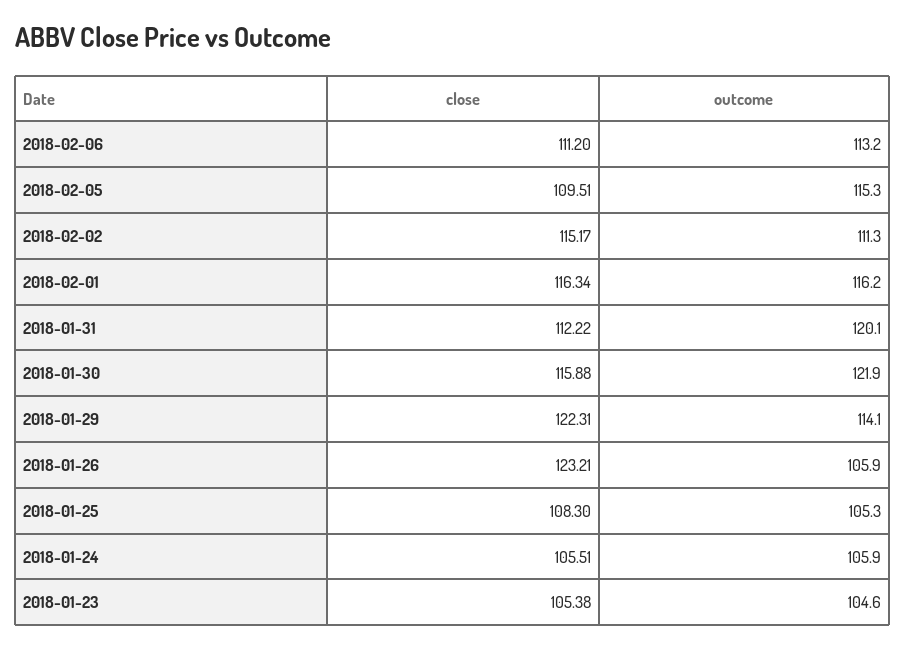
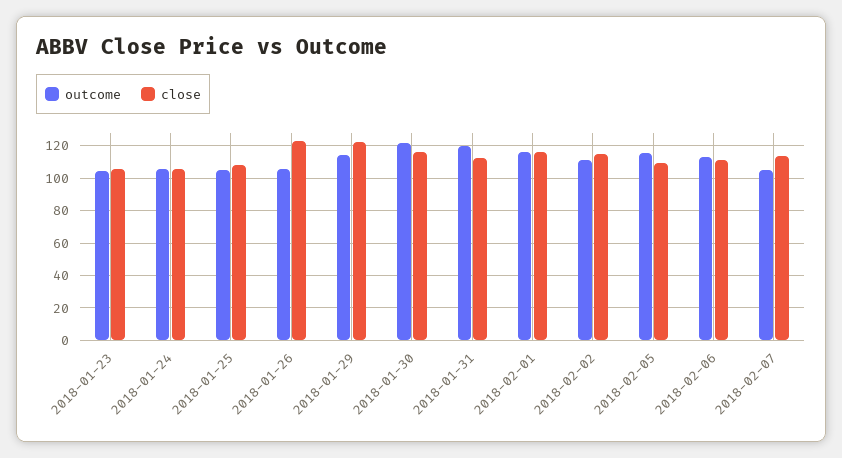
outcome, 2018-02-07: none -> 105
close, 2018-02-07: none -> 115

